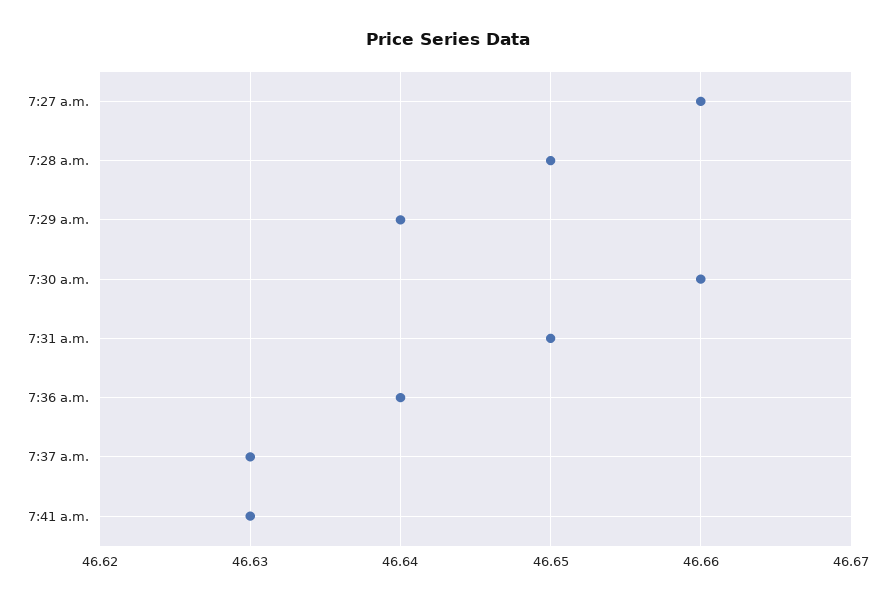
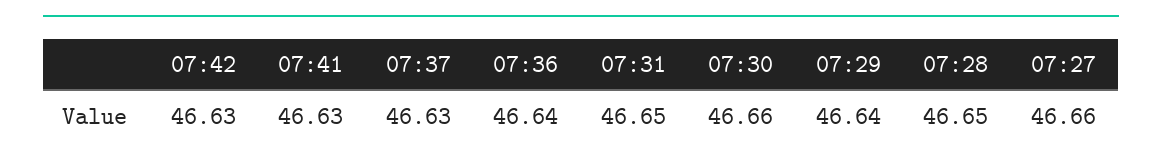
07:42: none -> 46.63

